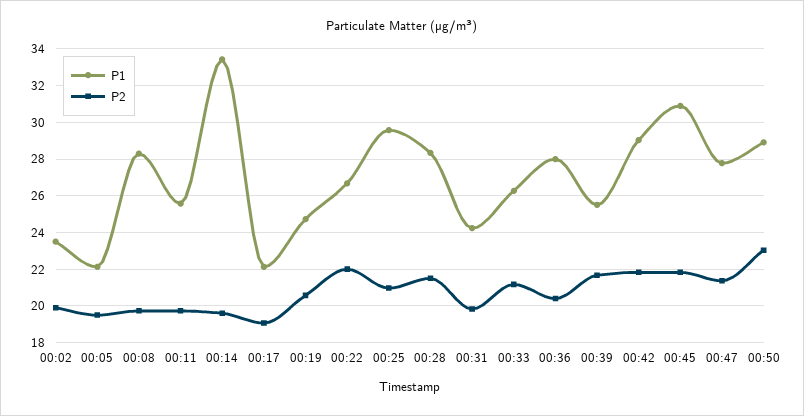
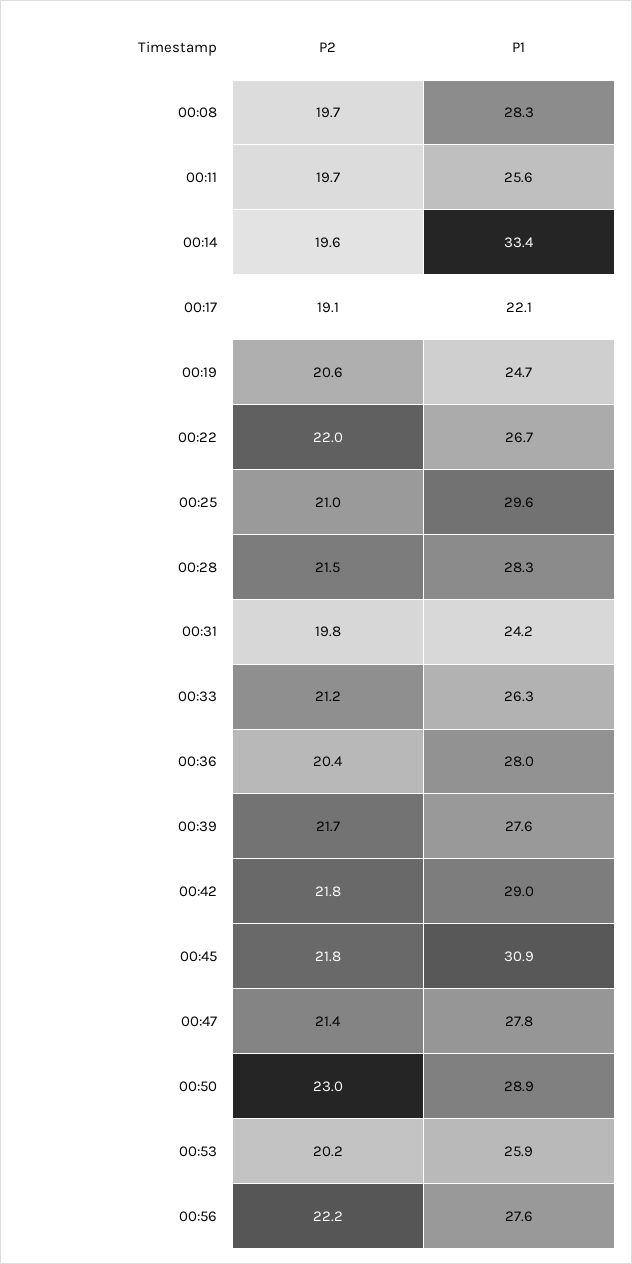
P1, 00:02: 23.5 -> none
P2, 00:02: 20 -> none
P1, 00:05: 22 -> none
P2, 00:05: 19.5 -> none
P1, 00:39: 25.5 -> 27.6
P2, 00:53: none -> 20.2
P1, 00:53: none -> 25.9
P2, 00:56: none -> 22.2
P1, 00:56: none -> 27.6

